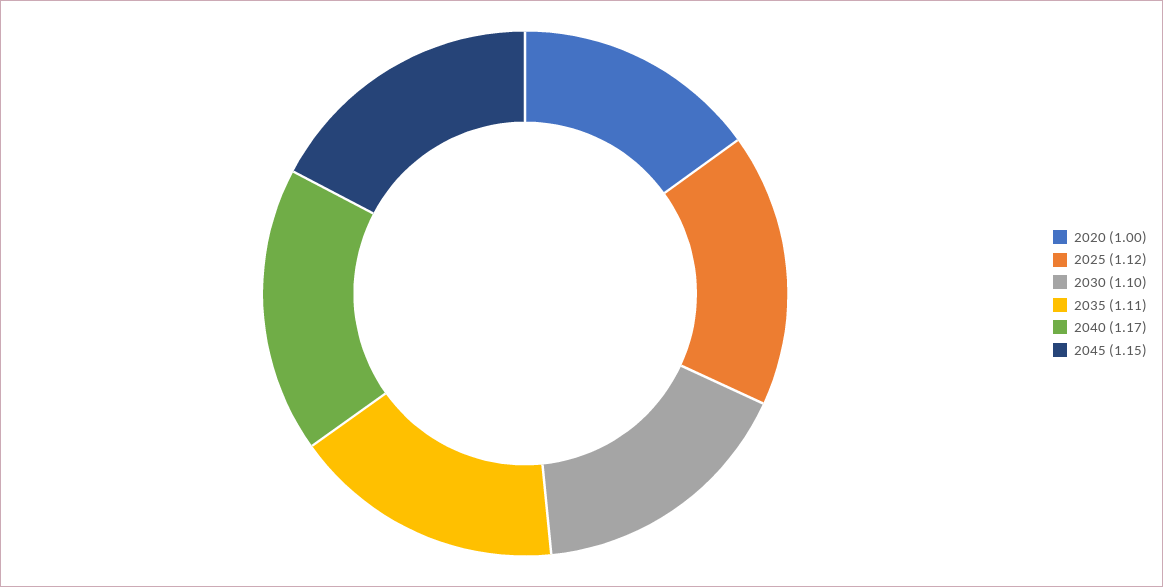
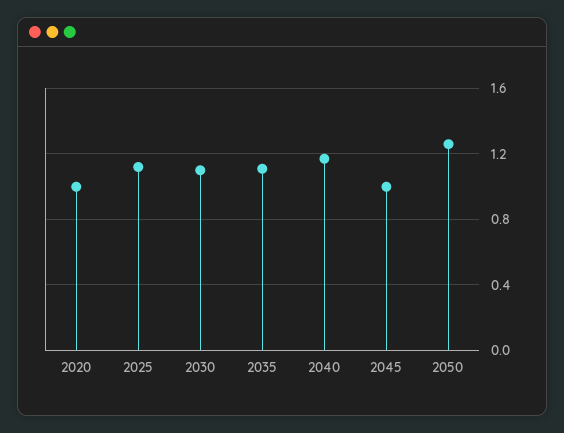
2045: 1.15 -> 1
2050: none -> 1.25

